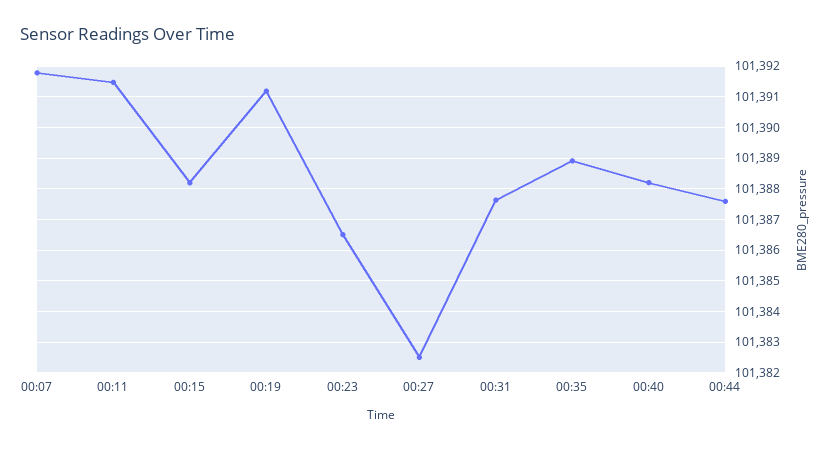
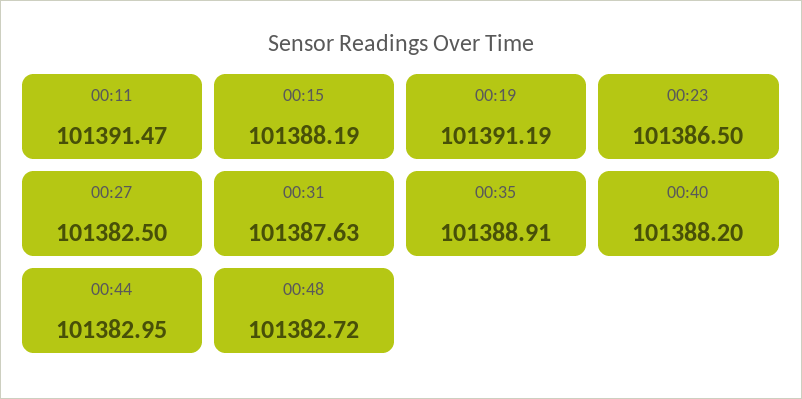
00:07: 101391.8 -> none
00:44: 101387.6 -> 101382.95
00:48: none -> 101382.72

